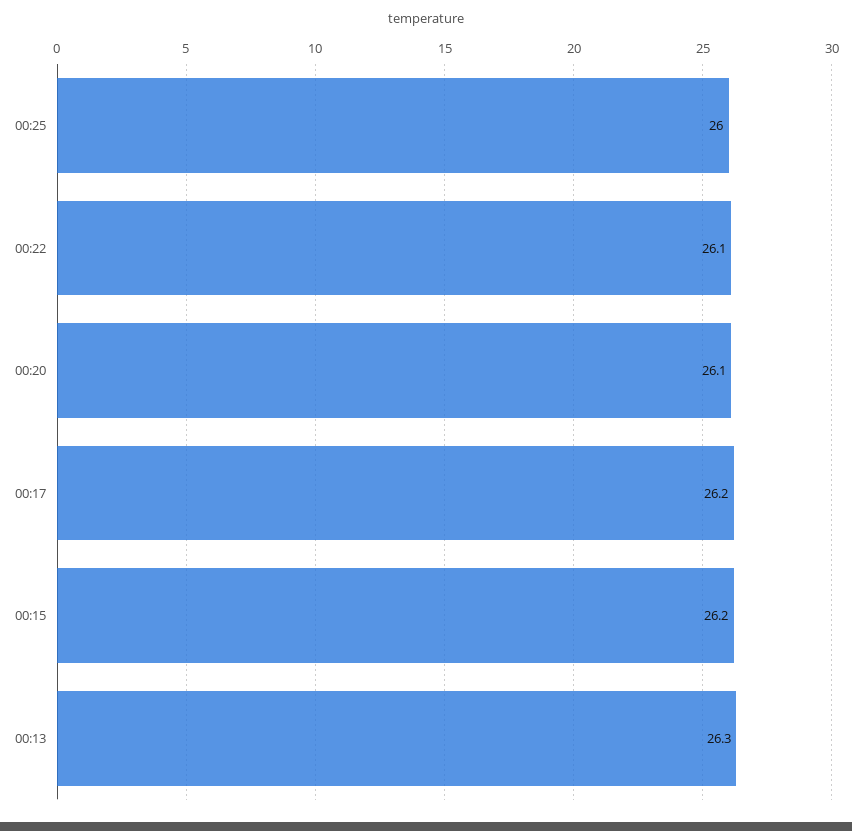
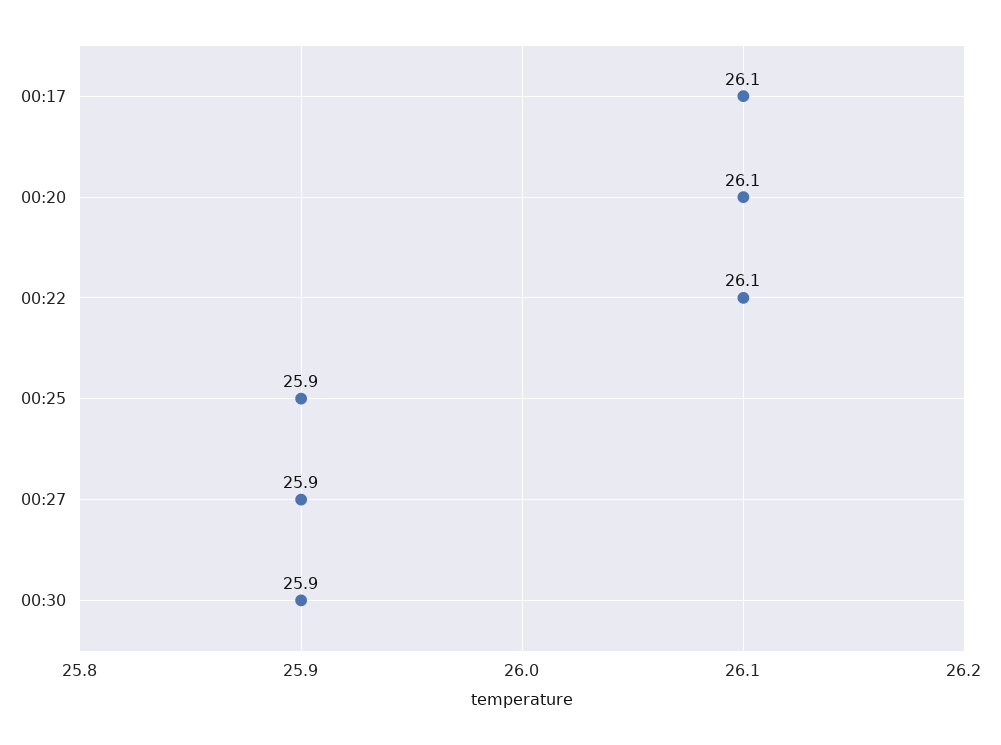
00:25: 26 -> 25.9
00:17: 26.2 -> 26.1
00:15: 26.2 -> none
00:13: 26.3 -> none
00:27: none -> 25.9
00:30: none -> 25.9

